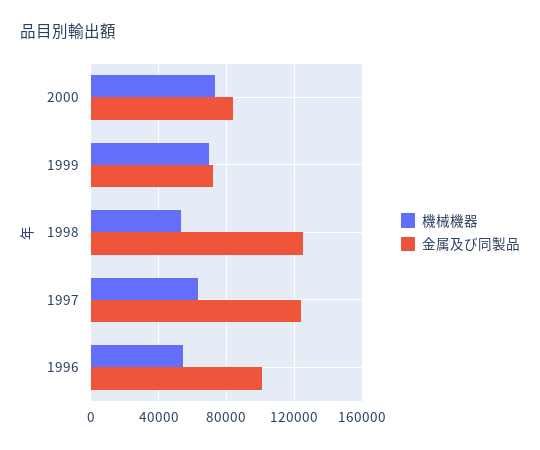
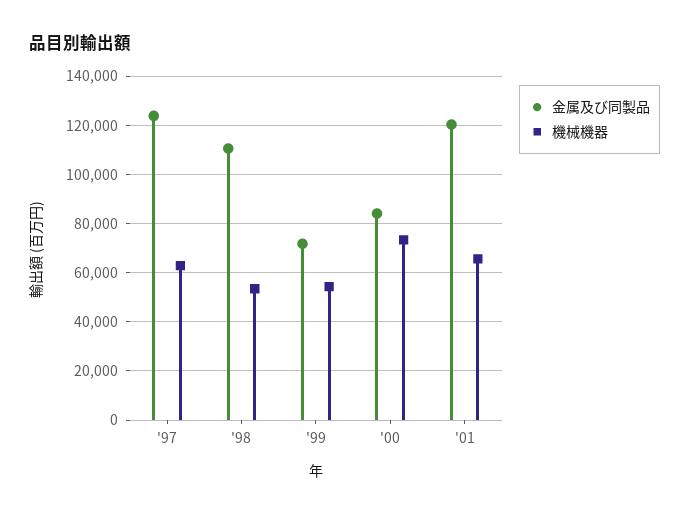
機械機器, 1999: 70000 -> 55000
金属及び同製品, 1998: 125000 -> 110000
機械機器, 1996: 55000 -> none
金属及び同製品, 1996: 100000 -> none
金属及び同製品, '01: none -> 120000
機械機器, '01: none -> 65000

